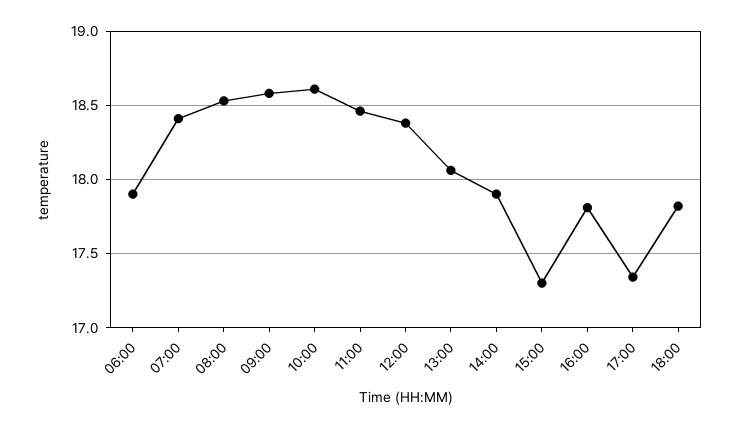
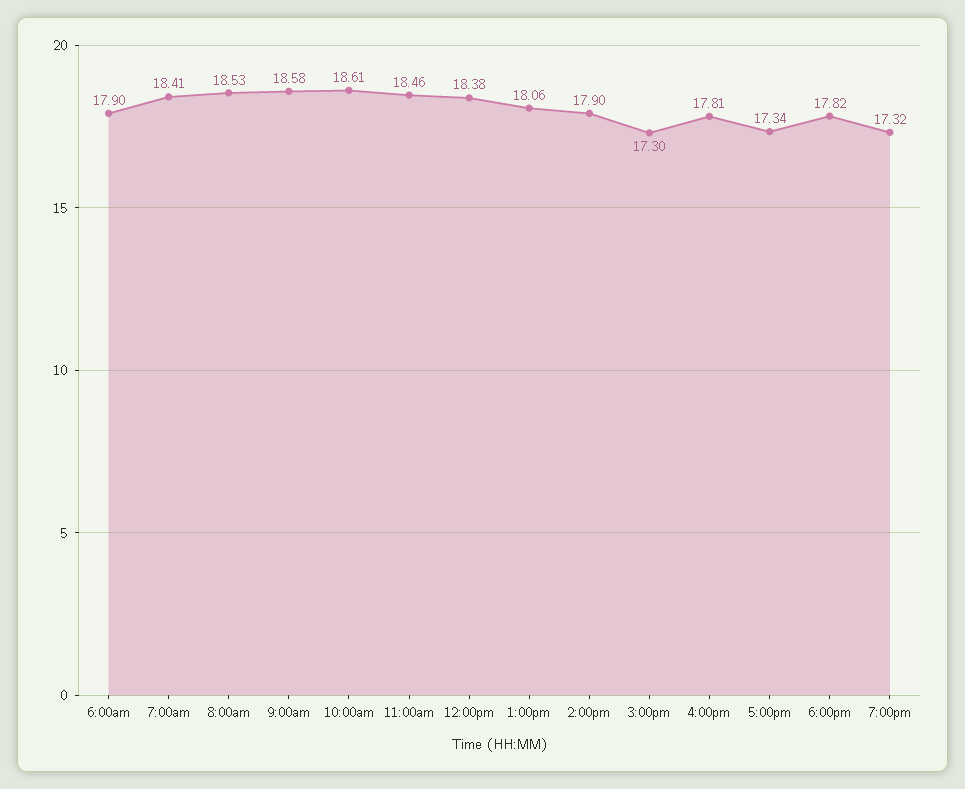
7:00pm: none -> 17.32

